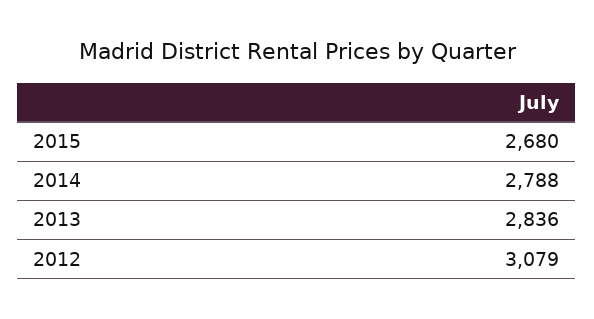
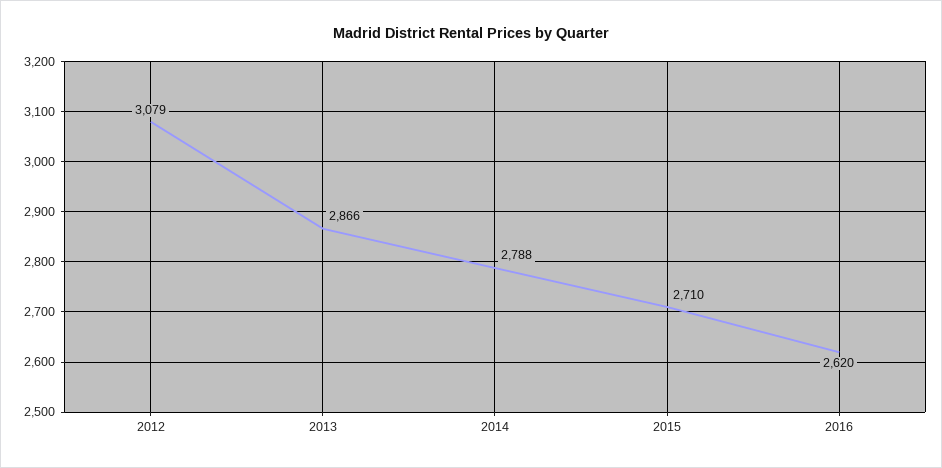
2015: 2680 -> 2710
2013: 2836 -> 2866
2016: none -> 2620

